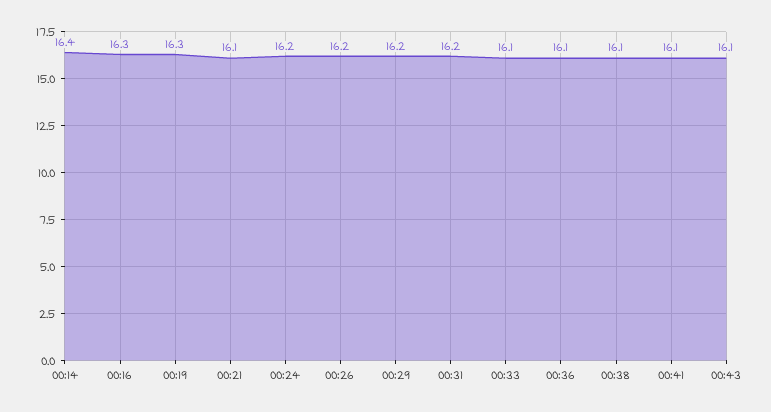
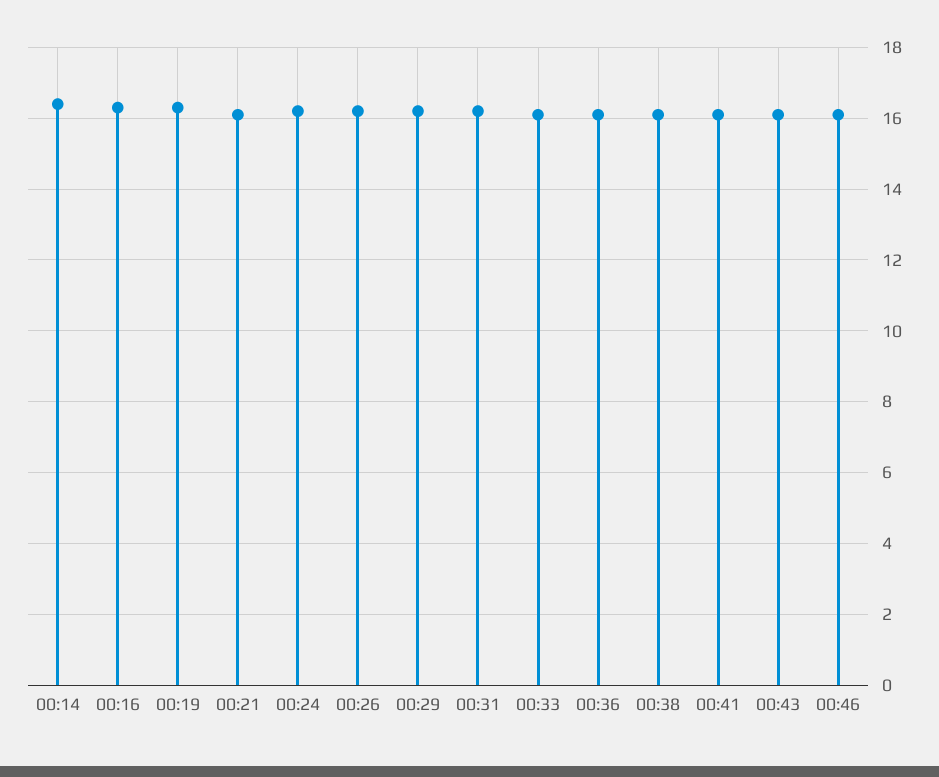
00:46: none -> 16

